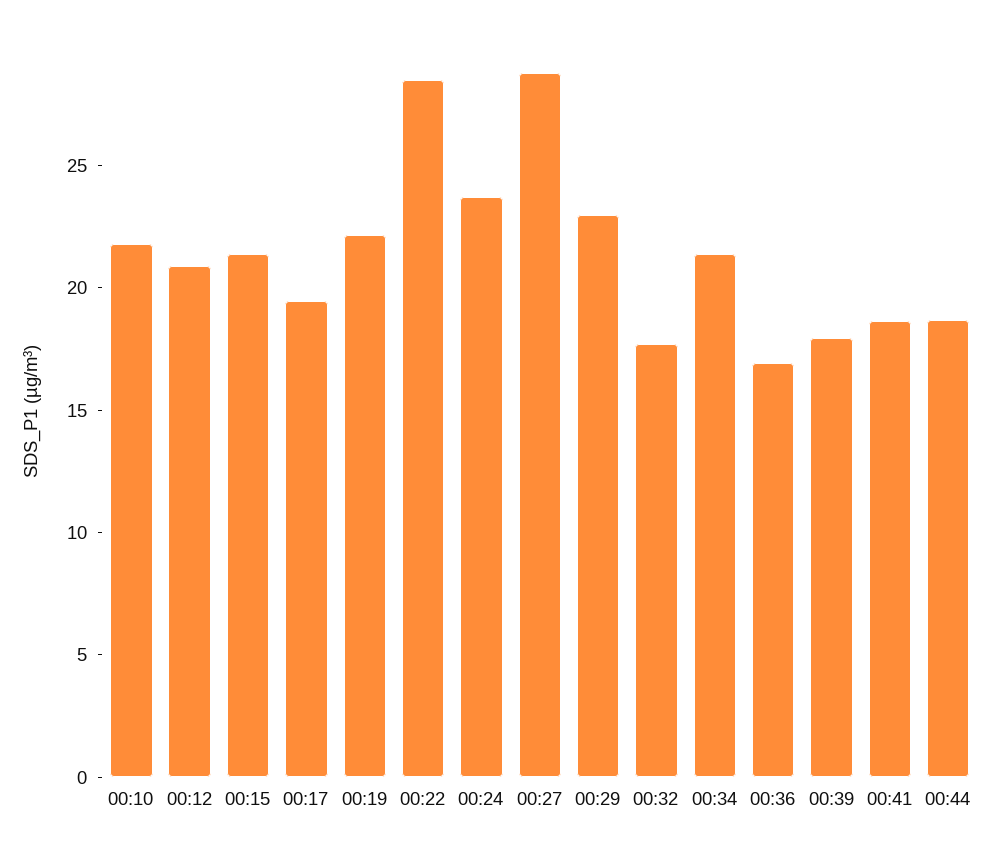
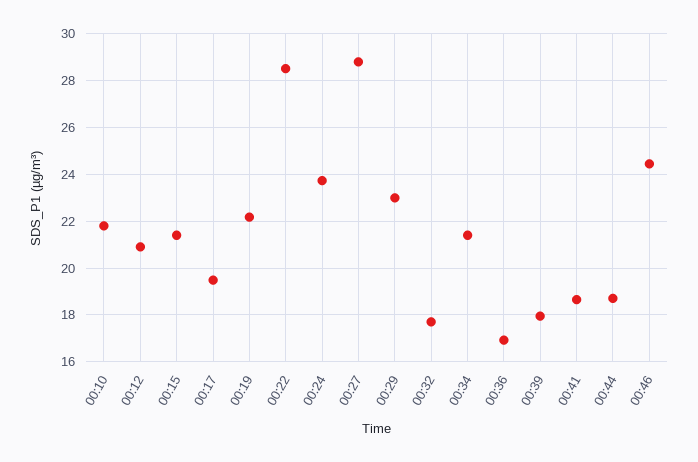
00:46: none -> 24.5

